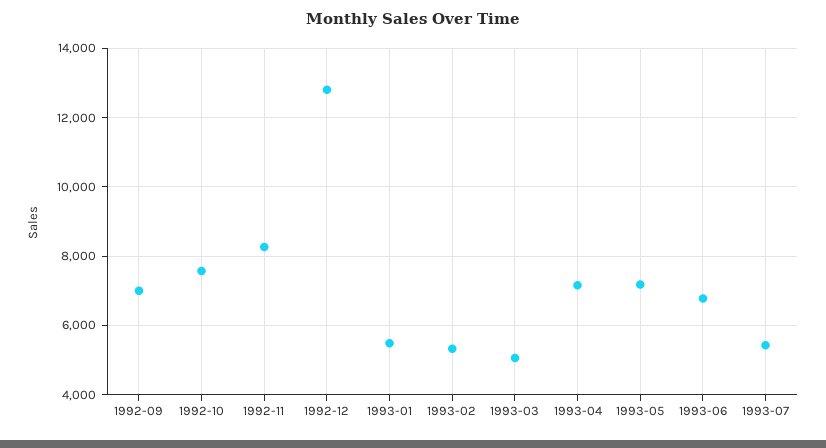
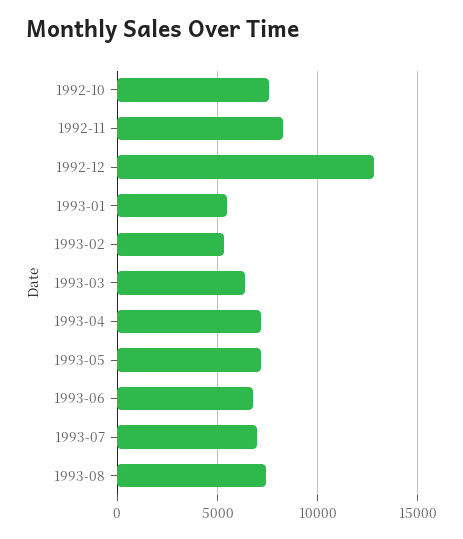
1992-09: 7000 -> none
1993-03: 5000 -> 6500
1993-07: 5400 -> 7000
1993-08: none -> 7500

